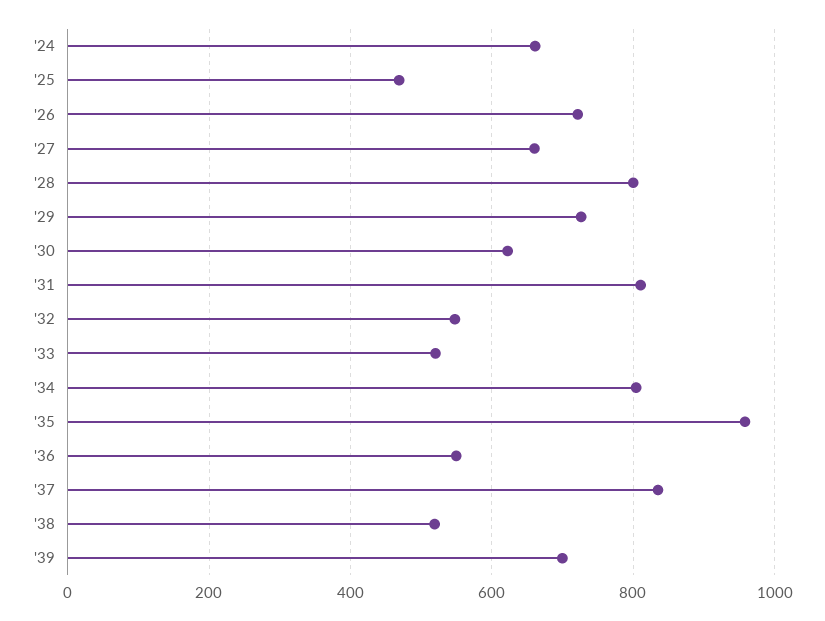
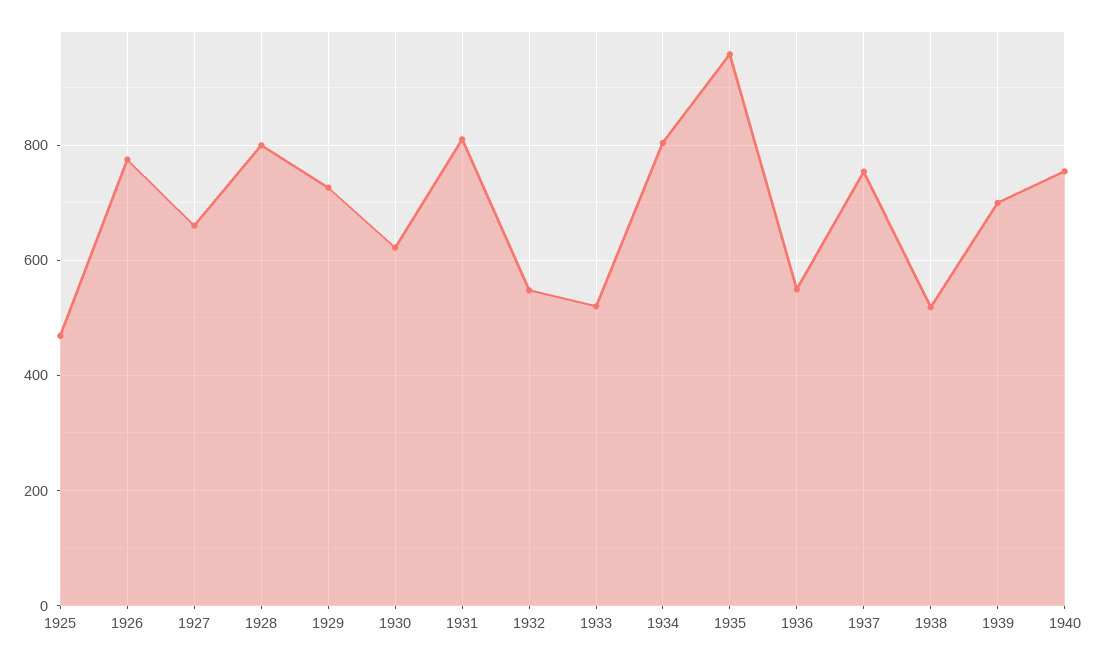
'24: 660 -> none
'26: 720 -> 780
'37: 840 -> 760
1940: none -> 760

